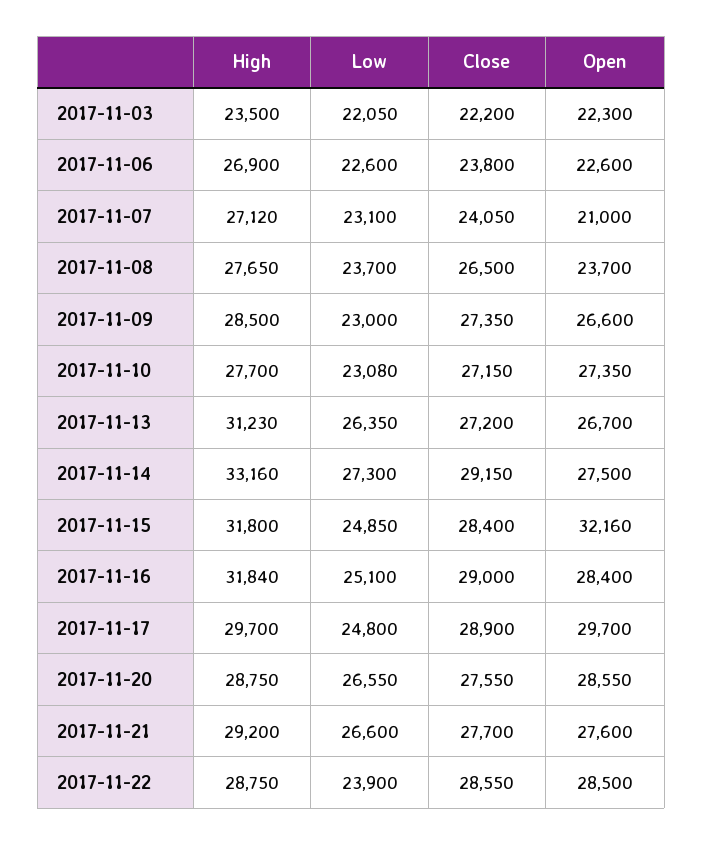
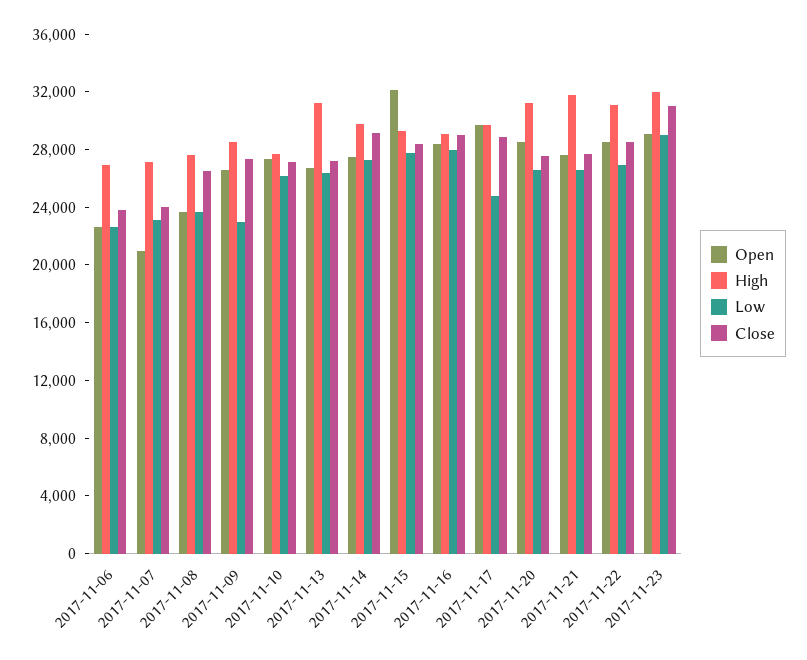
High, 2017-11-03: 23500 -> none
Low, 2017-11-03: 22050 -> none
Close, 2017-11-03: 22200 -> none
Open, 2017-11-03: 22300 -> none
Low, 2017-11-10: 23080 -> 26000
High, 2017-11-14: 33160 -> 30000
High, 2017-11-15: 31800 -> 29000
Low, 2017-11-15: 24850 -> 28000
High, 2017-11-16: 31840 -> 29000
Low, 2017-11-16: 25100 -> 28000
High, 2017-11-20: 28750 -> 31000
High, 2017-11-21: 29200 -> 32000
High, 2017-11-22: 28750 -> 31000
Low, 2017-11-22: 23900 -> 27000
Open, 2017-11-23: none -> 29000
High, 2017-11-23: none -> 32000
Low, 2017-11-23: none -> 29000
Close, 2017-11-23: none -> 31000

